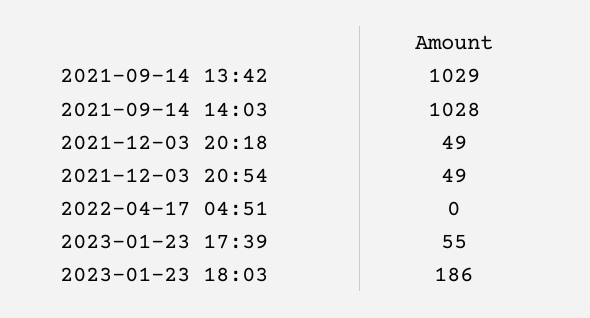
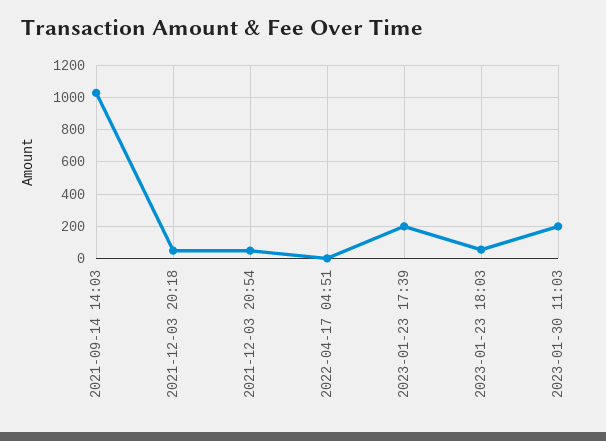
2021-09-14 13:42: 1029 -> none
2023-01-23 17:39: 55 -> 200
2023-01-23 18:03: 186 -> 50
2023-01-30 11:03: none -> 200

